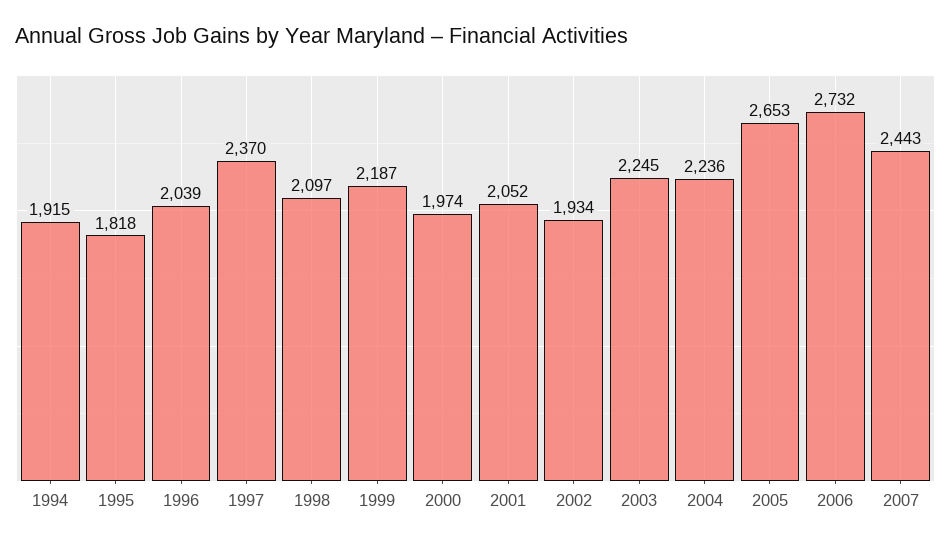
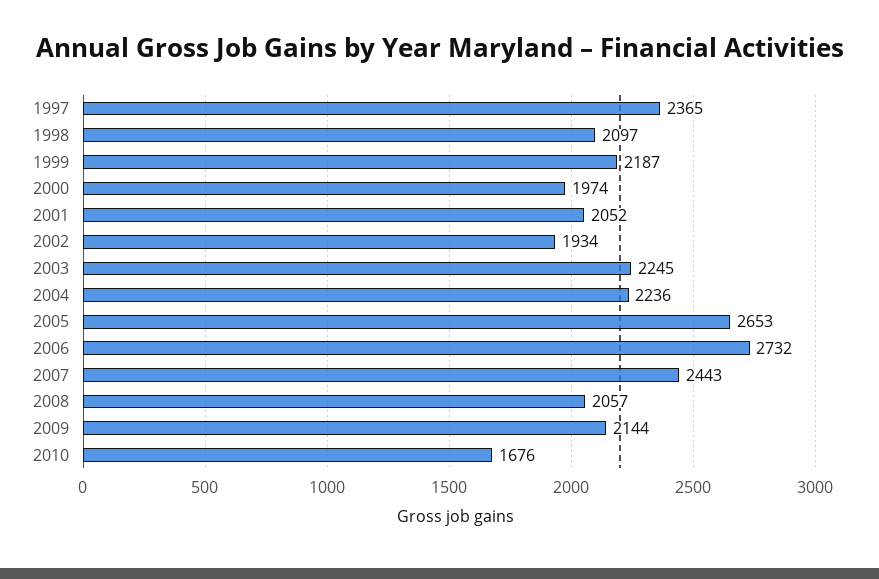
1994: 1915 -> none
1995: 1818 -> none
1996: 2039 -> none
1997: 2370 -> 2365
2008: none -> 2057
2009: none -> 2144
2010: none -> 1676

